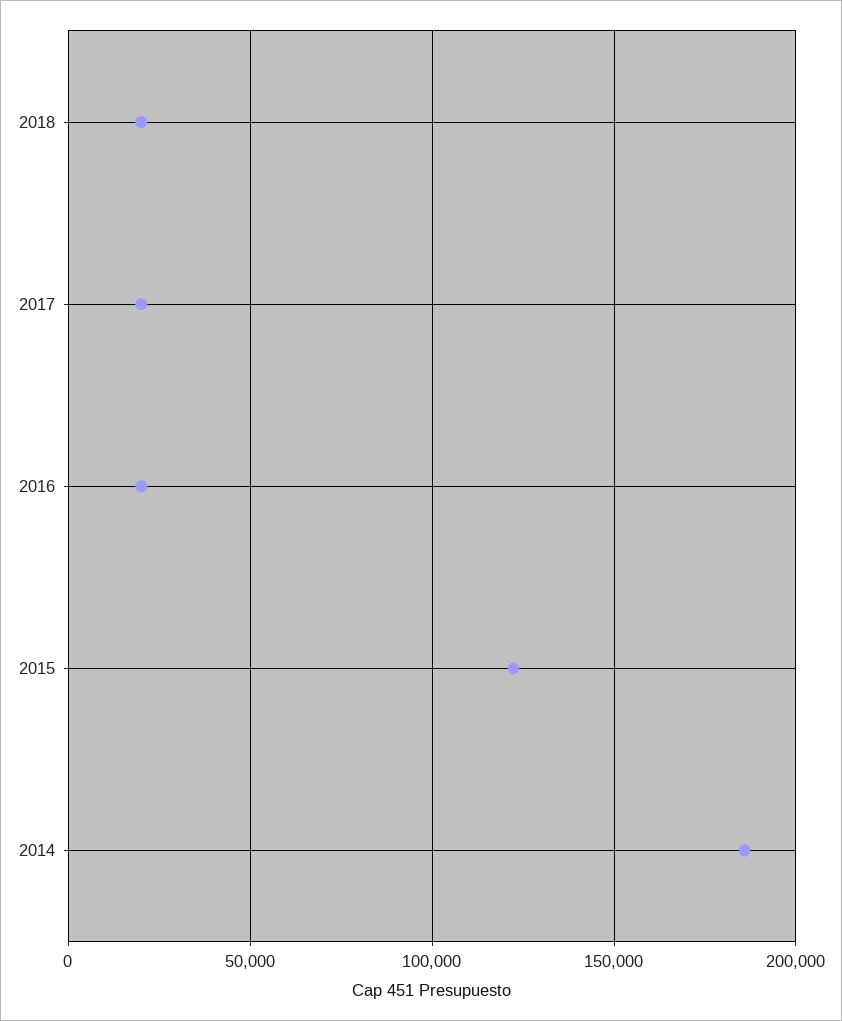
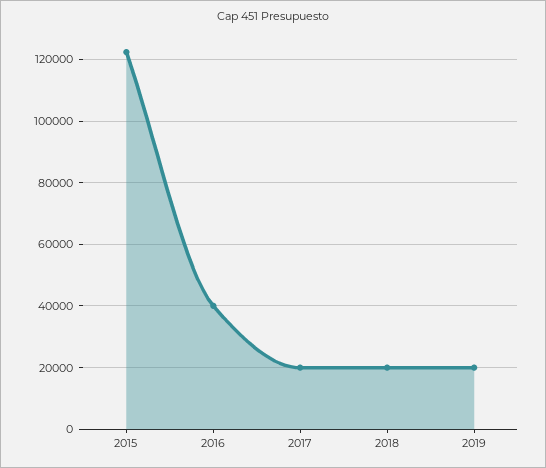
2016: 20000 -> 40000
2014: 185000 -> none
2019: none -> 20000

